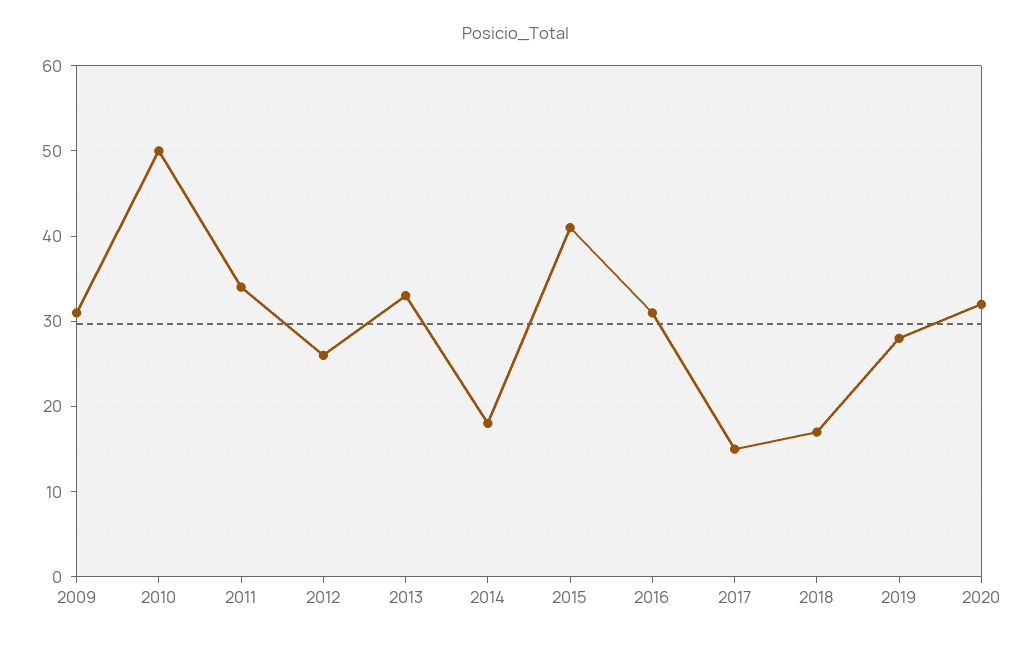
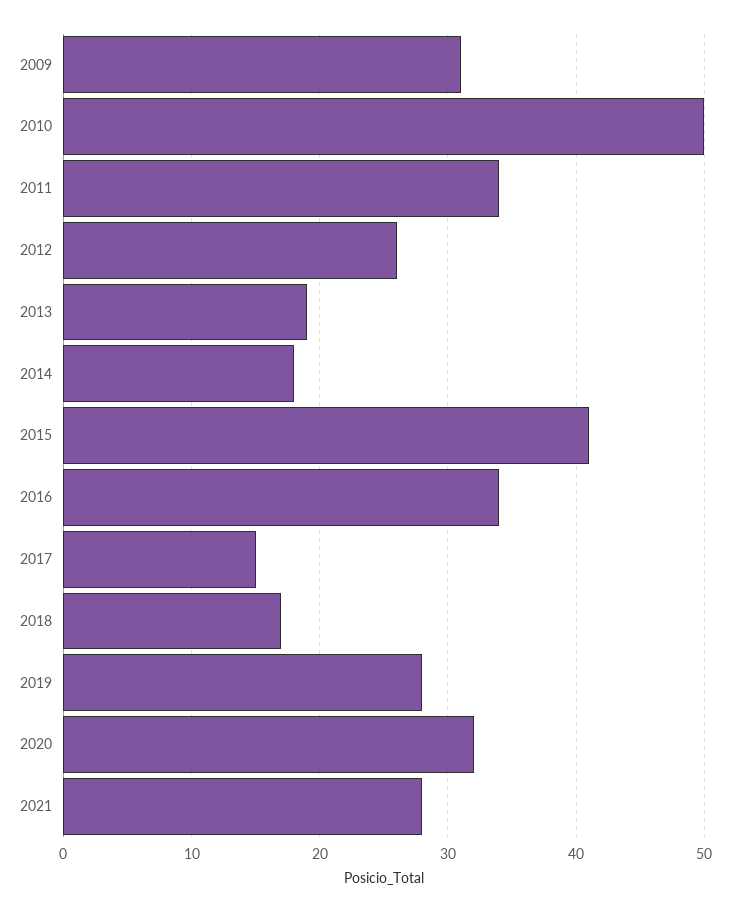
2013: 33 -> 19
2016: 31 -> 34
2021: none -> 28

